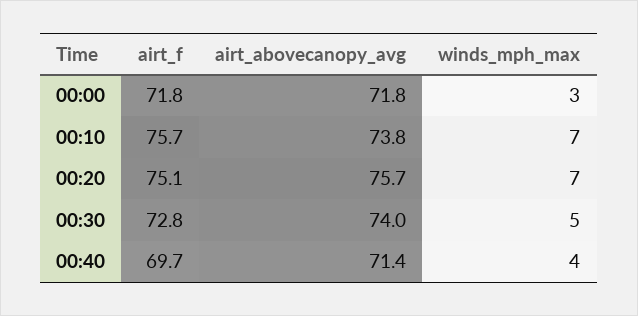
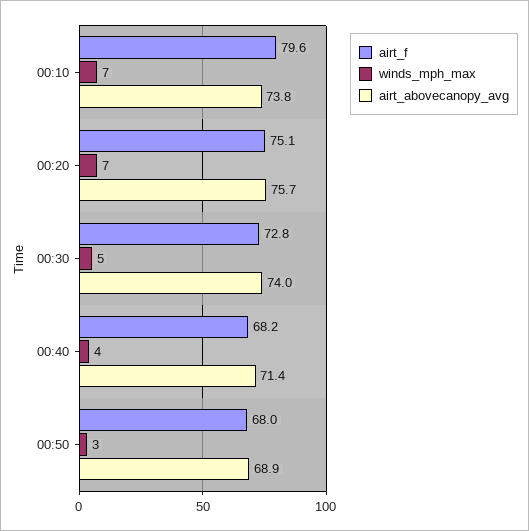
airt_f, 00:00: 71.8 -> none
airt_abovecanopy_avg, 00:00: 71.8 -> none
winds_mph_max, 00:00: 3 -> none
airt_f, 00:10: 75.7 -> 79.6
airt_f, 00:40: 69.7 -> 68.2
airt_f, 00:50: none -> 68
winds_mph_max, 00:50: none -> 3
airt_abovecanopy_avg, 00:50: none -> 68.9

